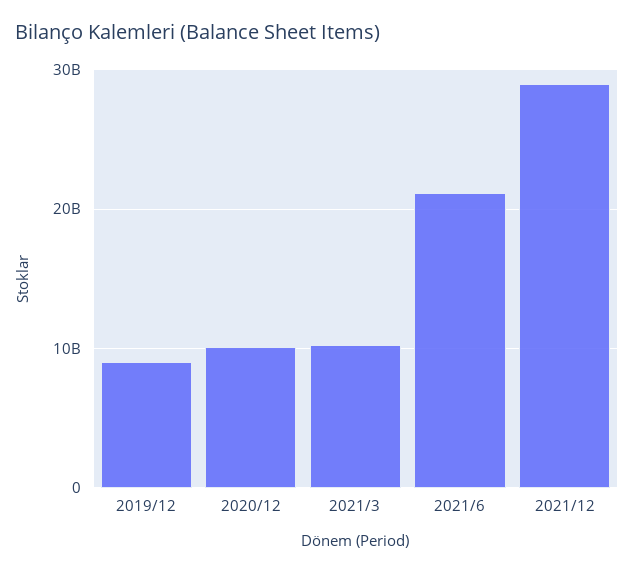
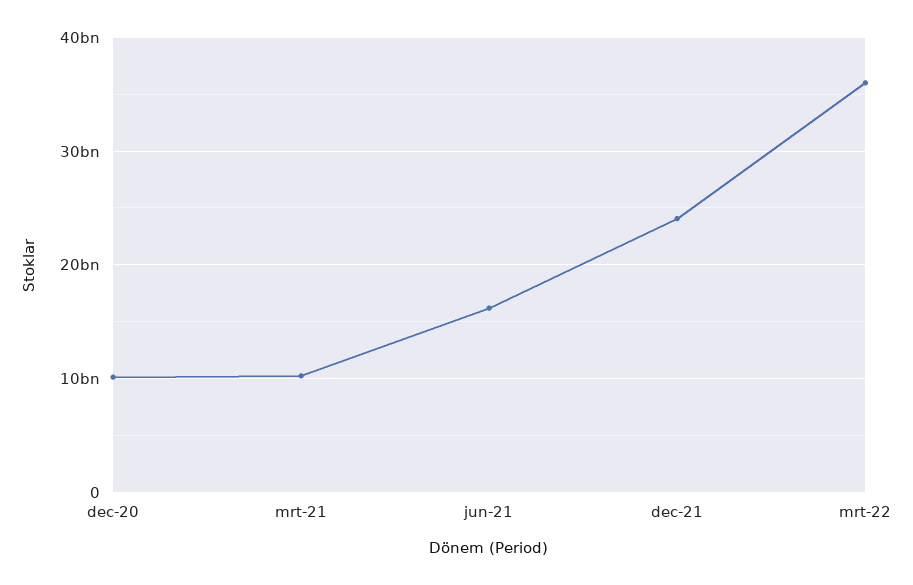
2019/12: 9000000000 -> none
2021/6: 21000000000 -> 16000000000
2021/12: 29000000000 -> 24000000000
mrt-22: none -> 36000000000

